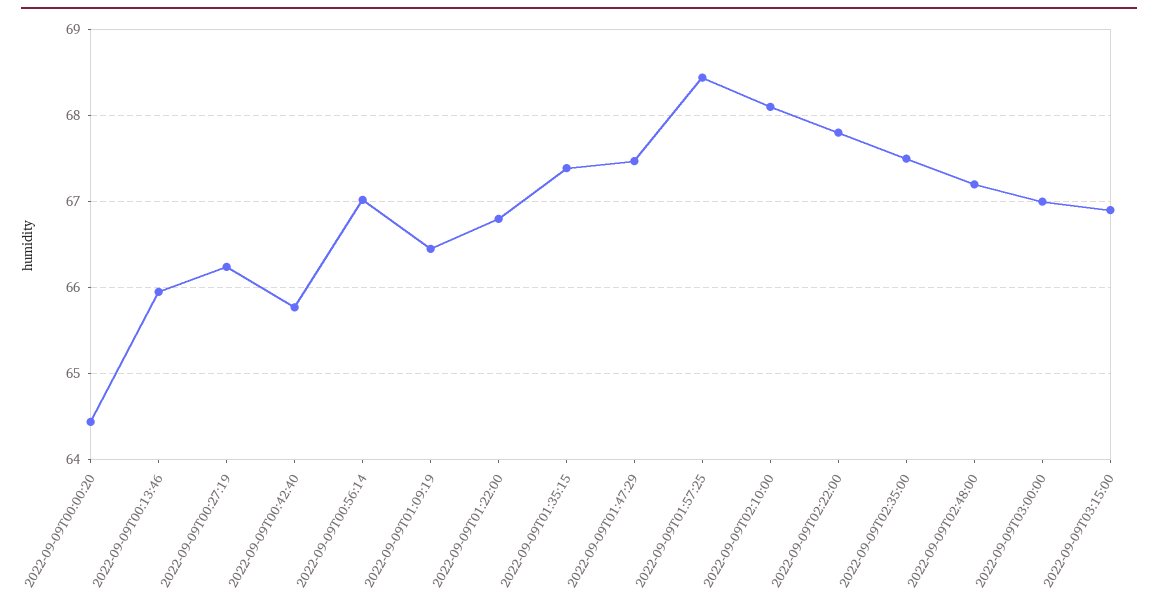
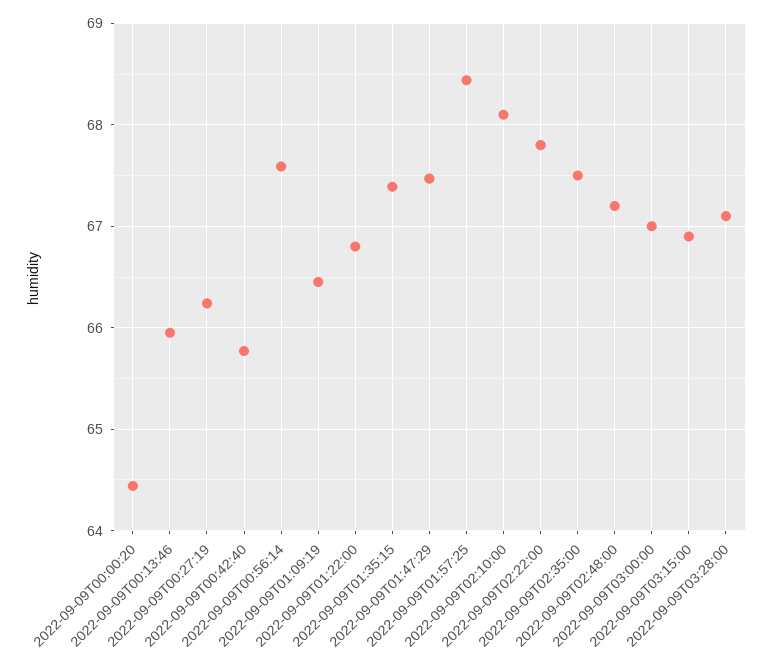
2022-09-09T00:56:14: 67 -> 67.6
2022-09-09T03:28:00: none -> 67.1

